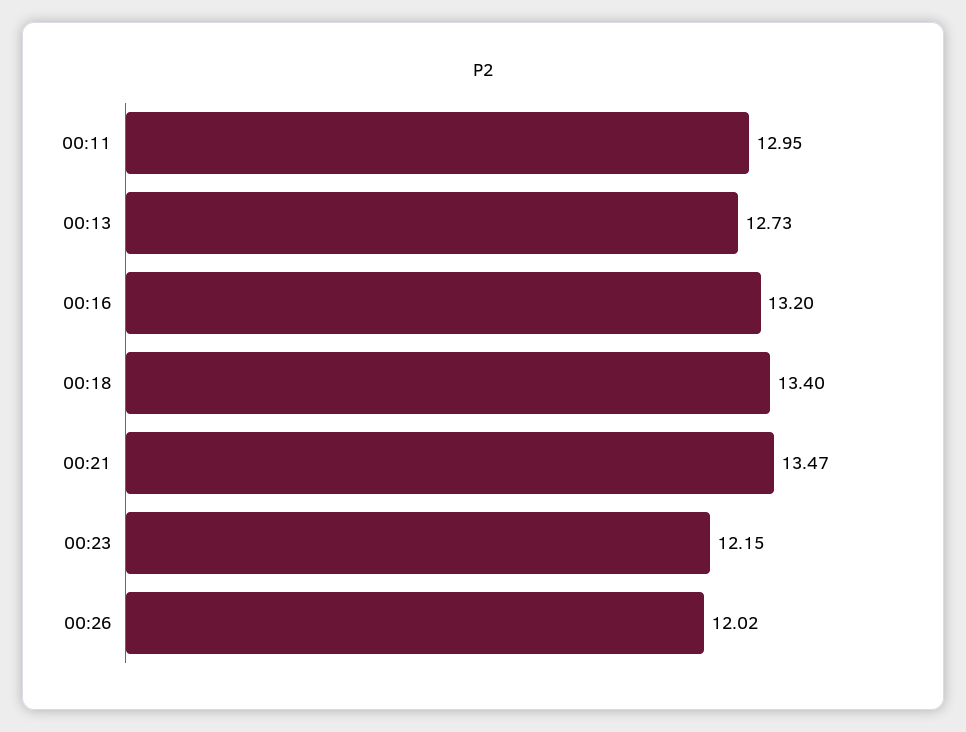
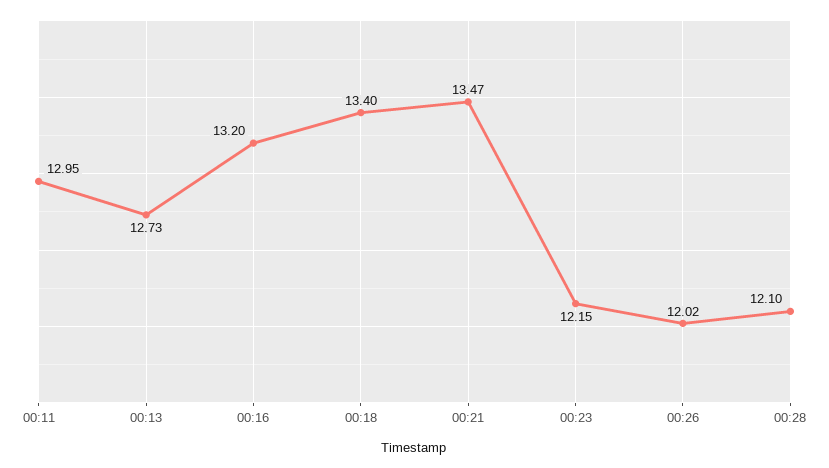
00:28: none -> 12.1

